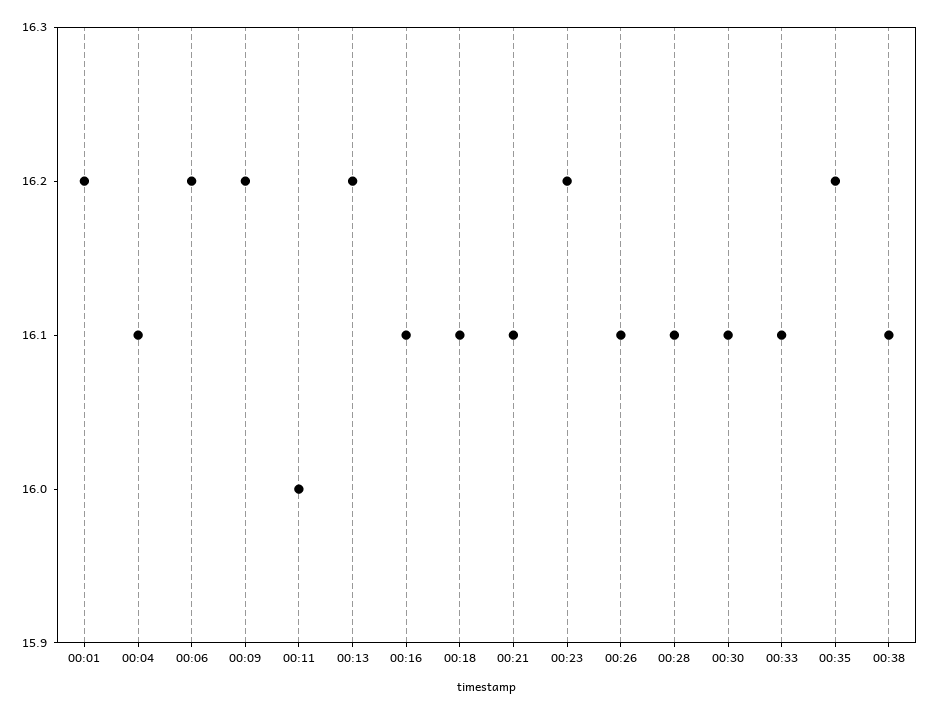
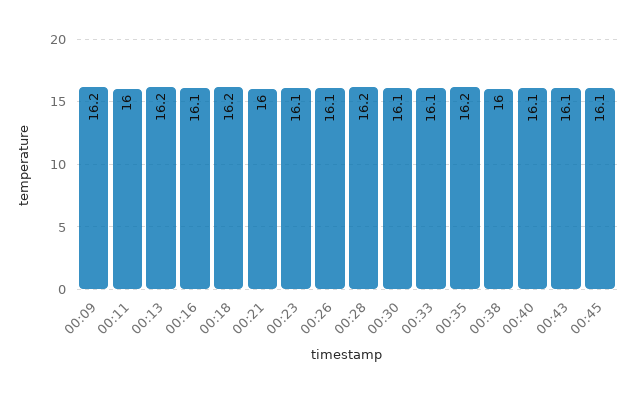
00:01: 16.2 -> none
00:04: 16.1 -> none
00:06: 16.2 -> none
00:18: 16.1 -> 16.2
00:21: 16.1 -> 16
00:23: 16.2 -> 16.1
00:28: 16.1 -> 16.2
00:38: 16.1 -> 16
00:40: none -> 16.1
00:43: none -> 16.1
00:45: none -> 16.1

